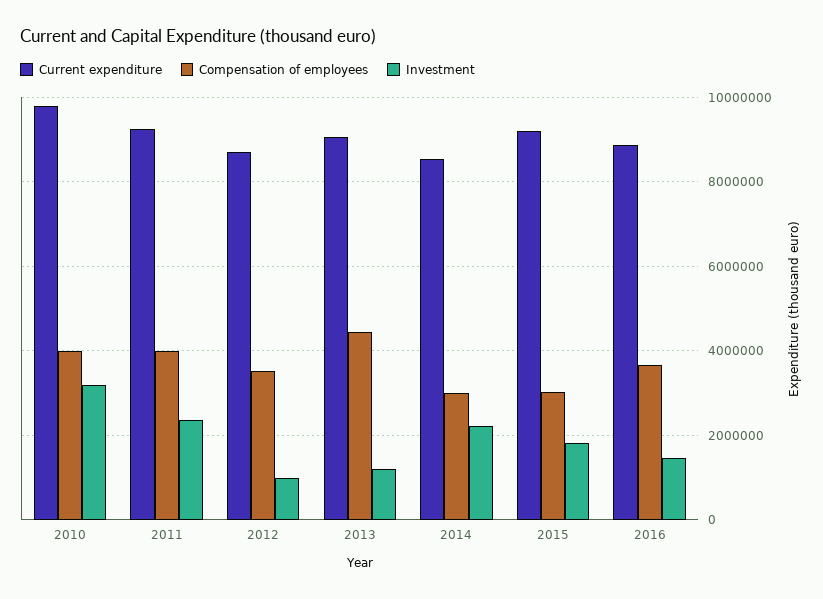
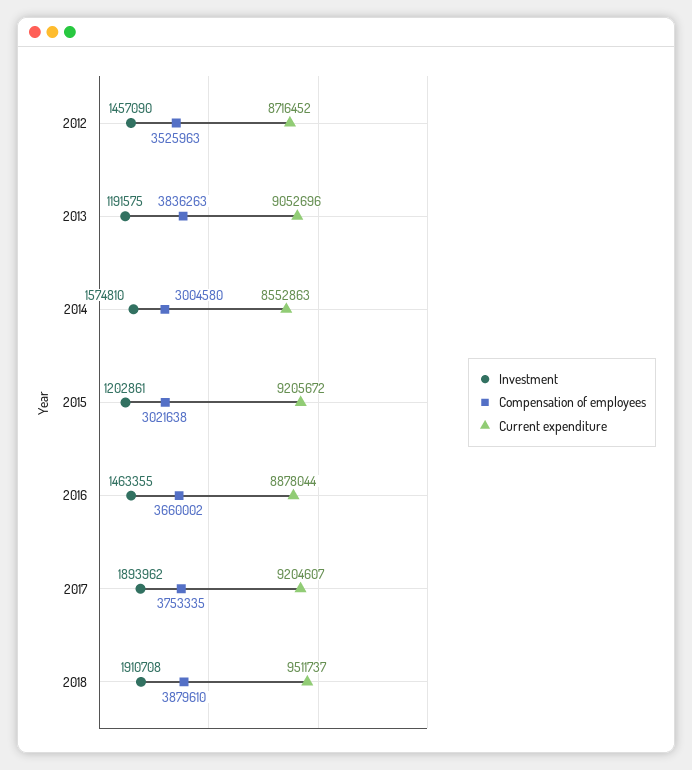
Current expenditure, 2010: 9800000 -> none
Compensation of employees, 2010: 4000000 -> none
Investment, 2010: 3200000 -> none
Current expenditure, 2011: 9200000 -> none
Compensation of employees, 2011: 4000000 -> none
Investment, 2011: 2400000 -> none
Investment, 2012: 1000000 -> 1457090
Compensation of employees, 2013: 4400000 -> 3836263
Investment, 2014: 2200000 -> 1574810
Investment, 2015: 1800000 -> 1202861
Investment, 2017: none -> 1893962
Compensation of employees, 2017: none -> 3753335
Current expenditure, 2017: none -> 9204607
Investment, 2018: none -> 1910708
Compensation of employees, 2018: none -> 3879610
Current expenditure, 2018: none -> 9511737

